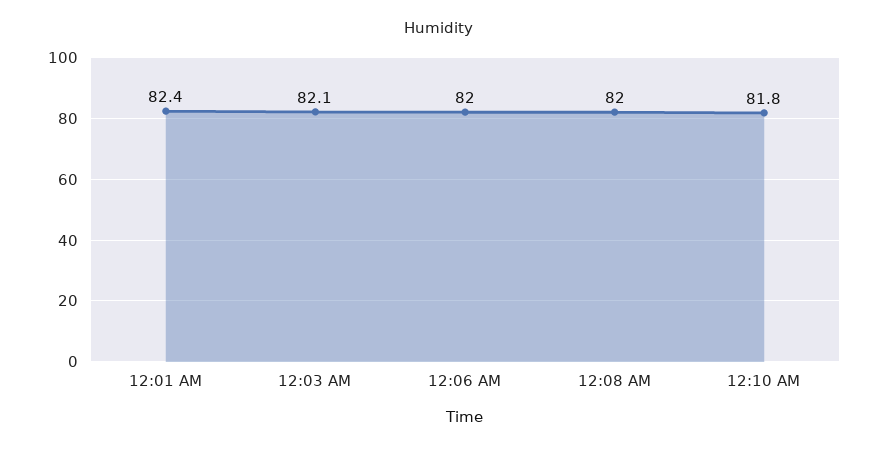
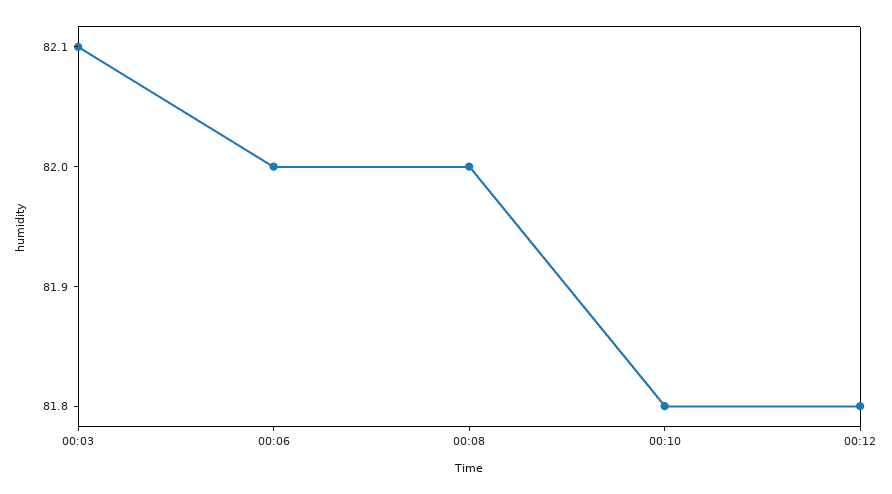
12:01 AM: 82.4 -> none
00:12: none -> 81.8

